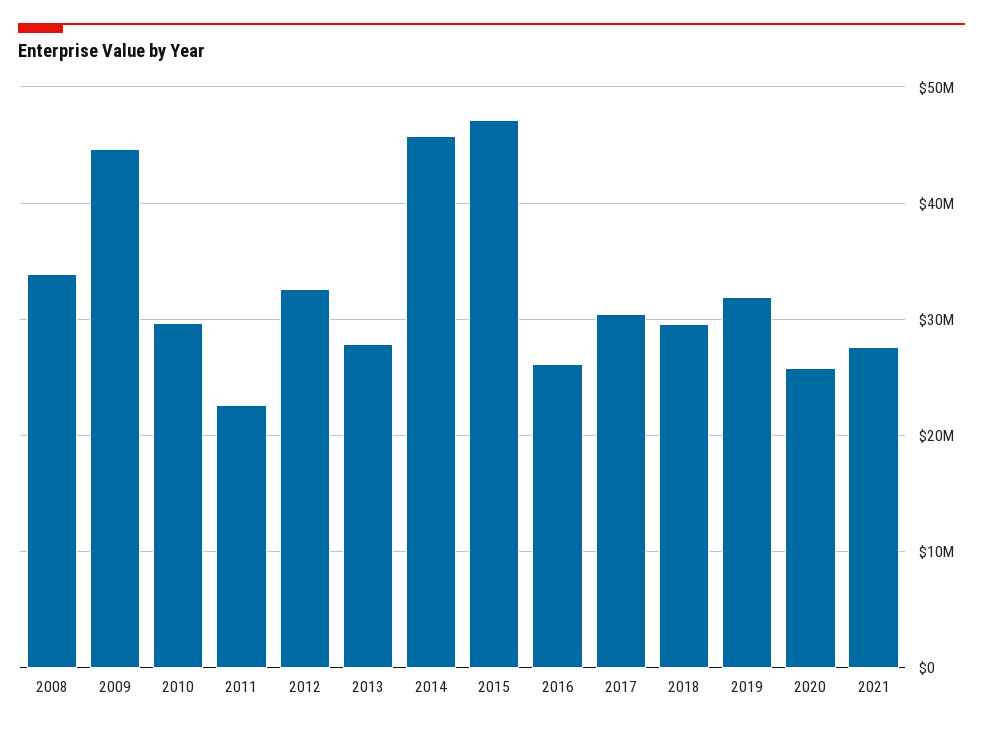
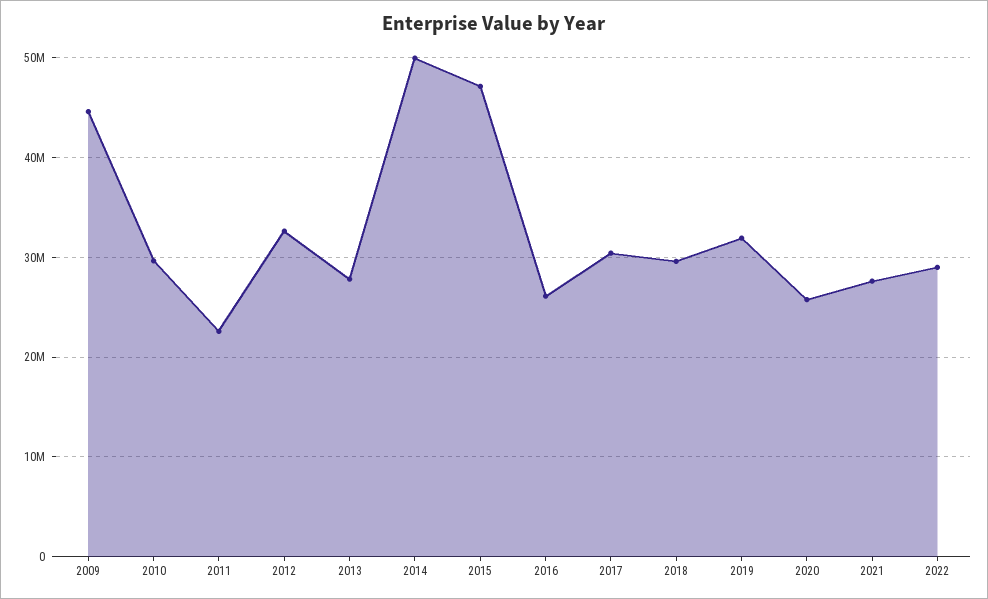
2008: 34000000 -> none
2014: 46000000 -> 50000000
2022: none -> 29000000

